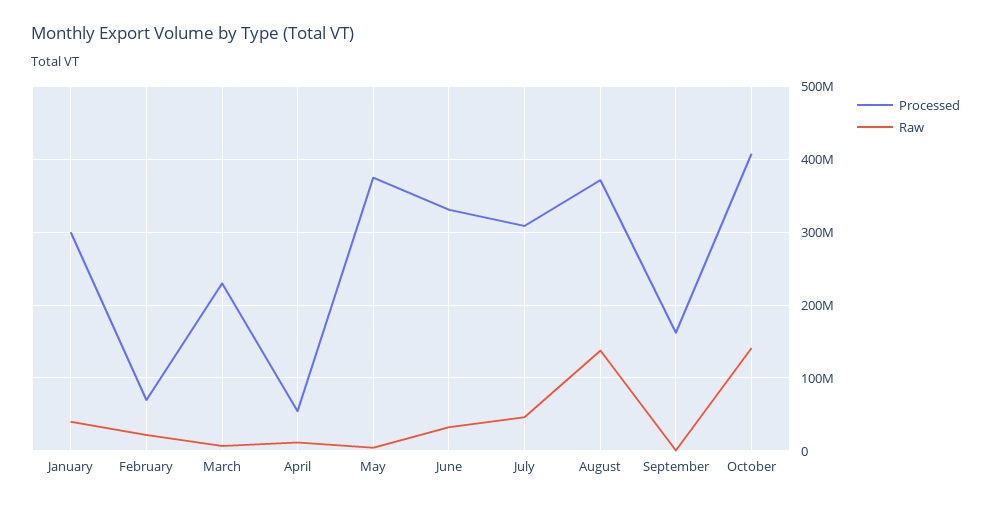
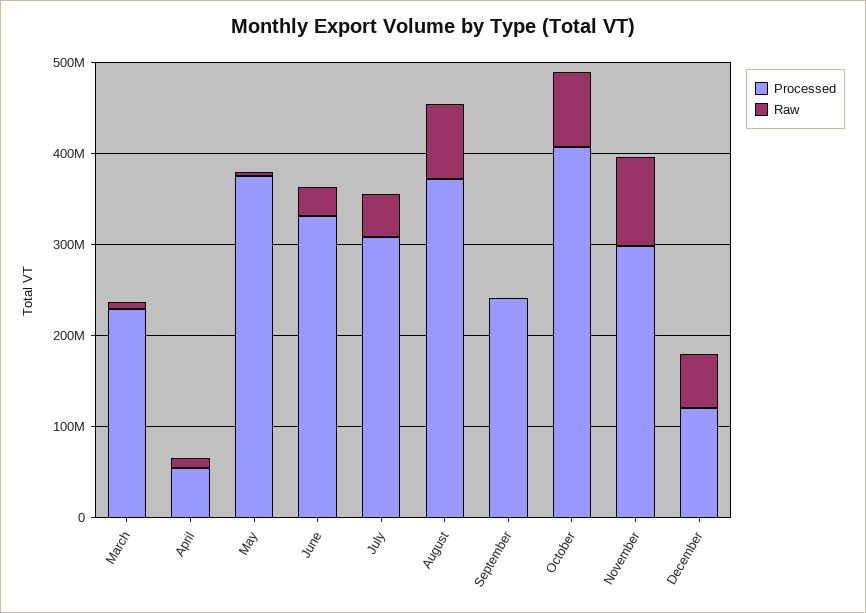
Processed, January: 300000000 -> none
Raw, January: 40000000 -> none
Processed, February: 70000000 -> none
Raw, February: 20000000 -> none
Raw, August: 140000000 -> 80000000
Processed, September: 160000000 -> 240000000
Raw, October: 140000000 -> 80000000
Processed, November: none -> 300000000
Raw, November: none -> 100000000
Processed, December: none -> 120000000
Raw, December: none -> 60000000

